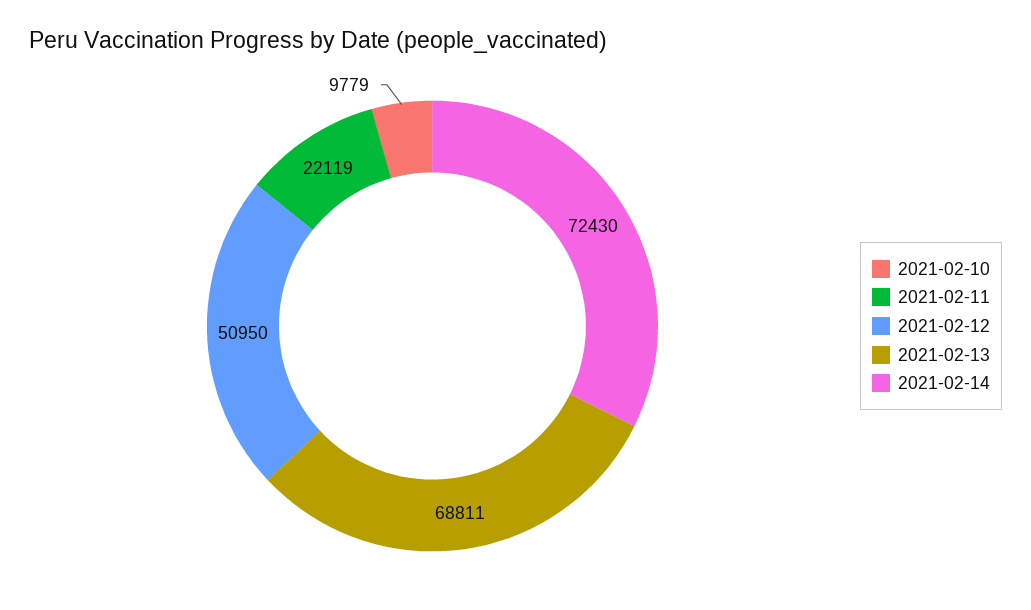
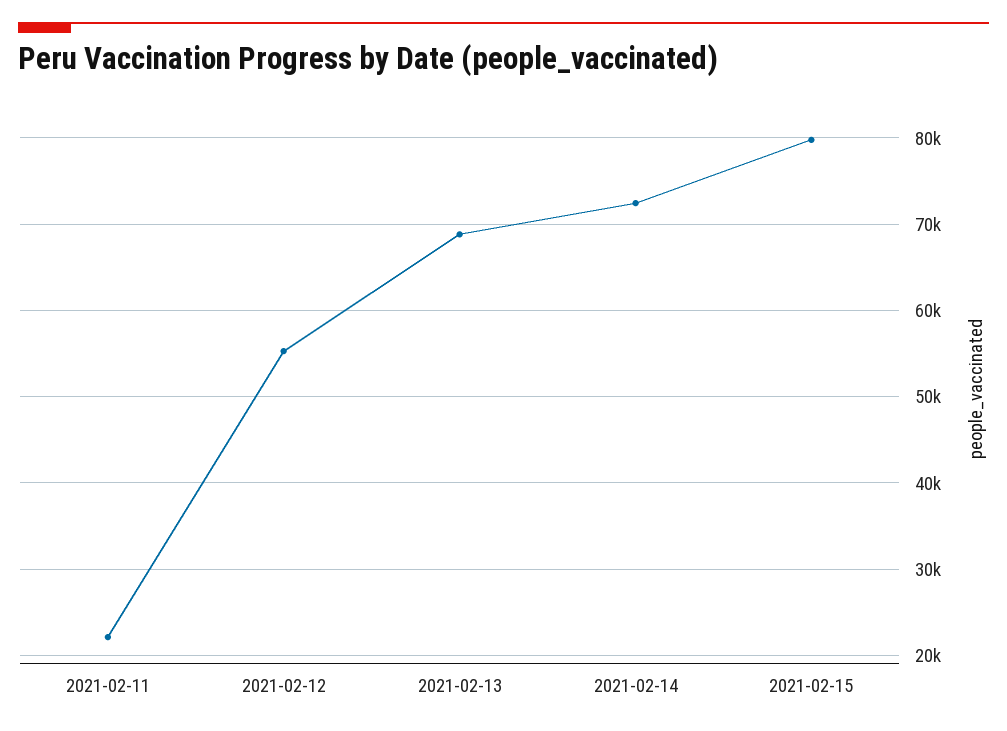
2021-02-10: 9779 -> none
2021-02-12: 50950 -> 55000
2021-02-15: none -> 80000

